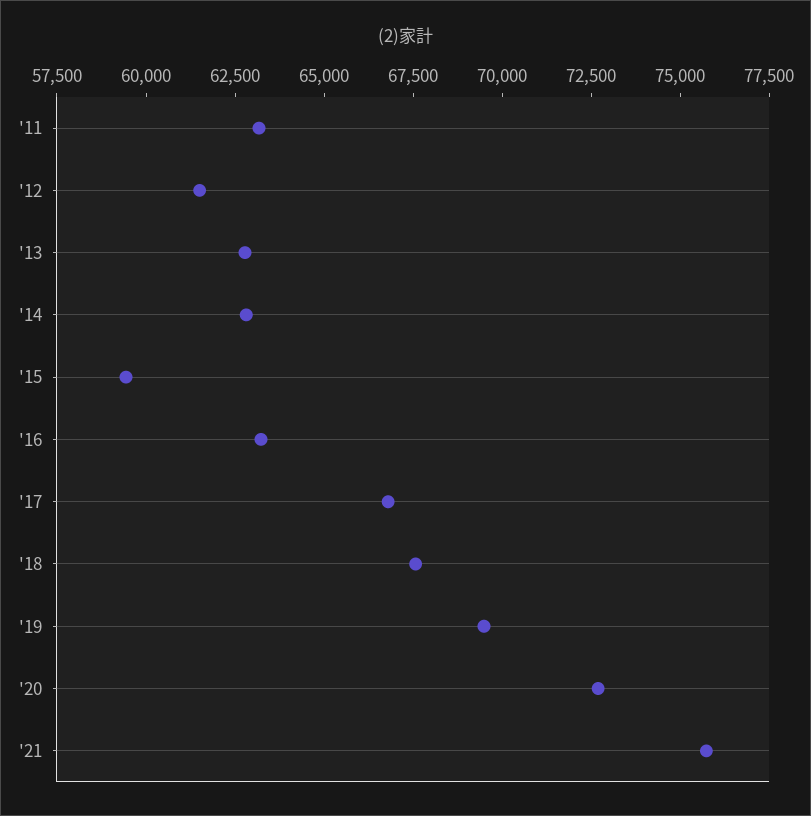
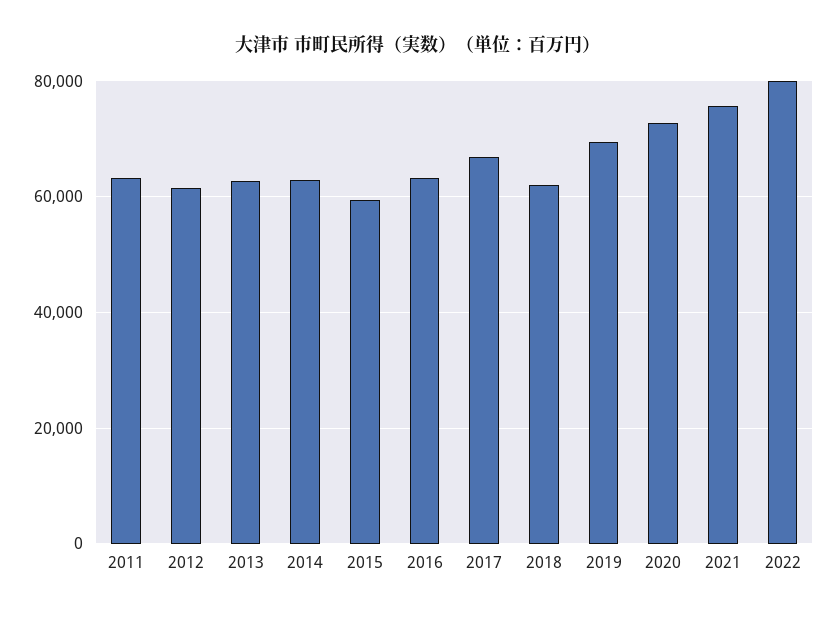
'18: 67500 -> 62000
2022: none -> 80000

